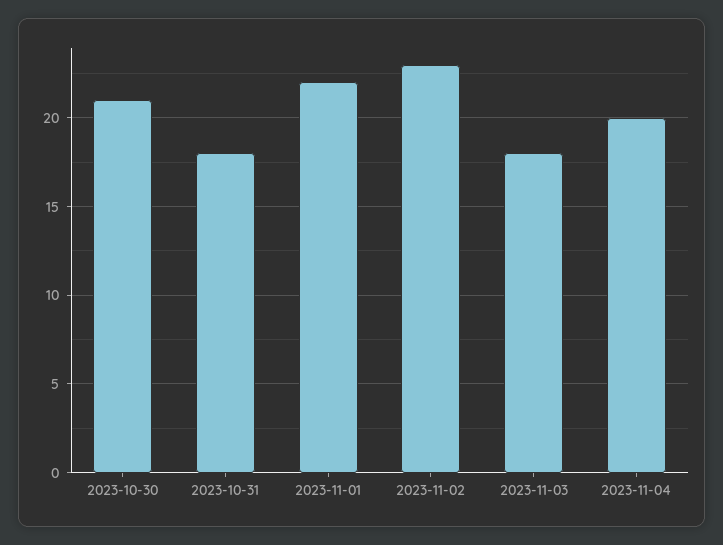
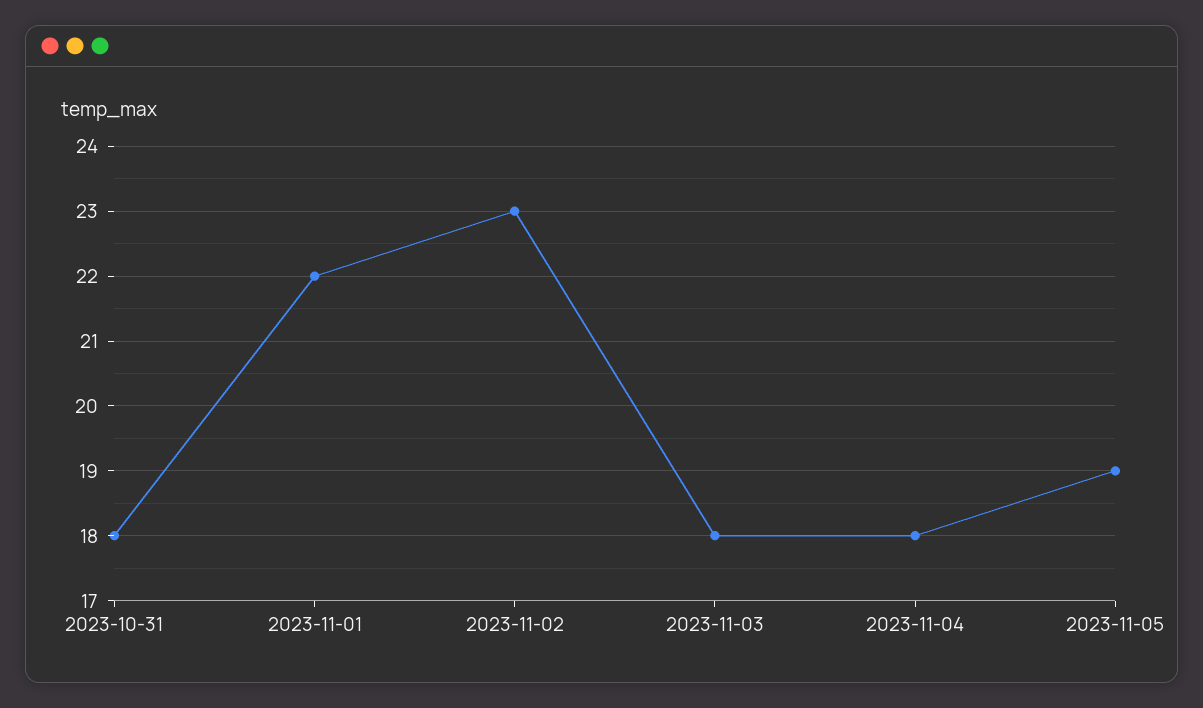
2023-10-30: 21 -> none
2023-11-04: 20 -> 18
2023-11-05: none -> 19

